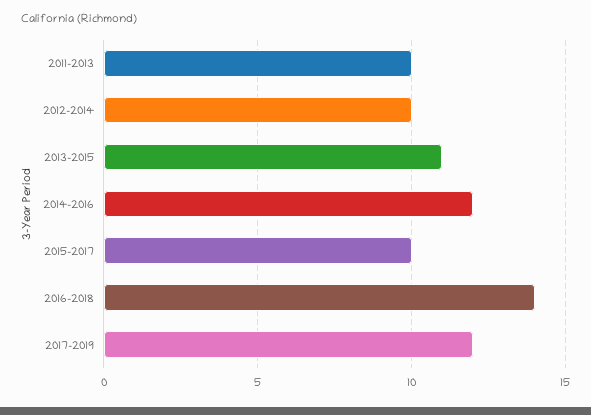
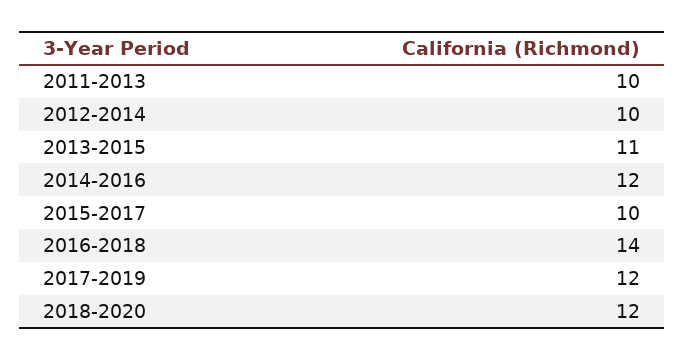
2018-2020: none -> 12

